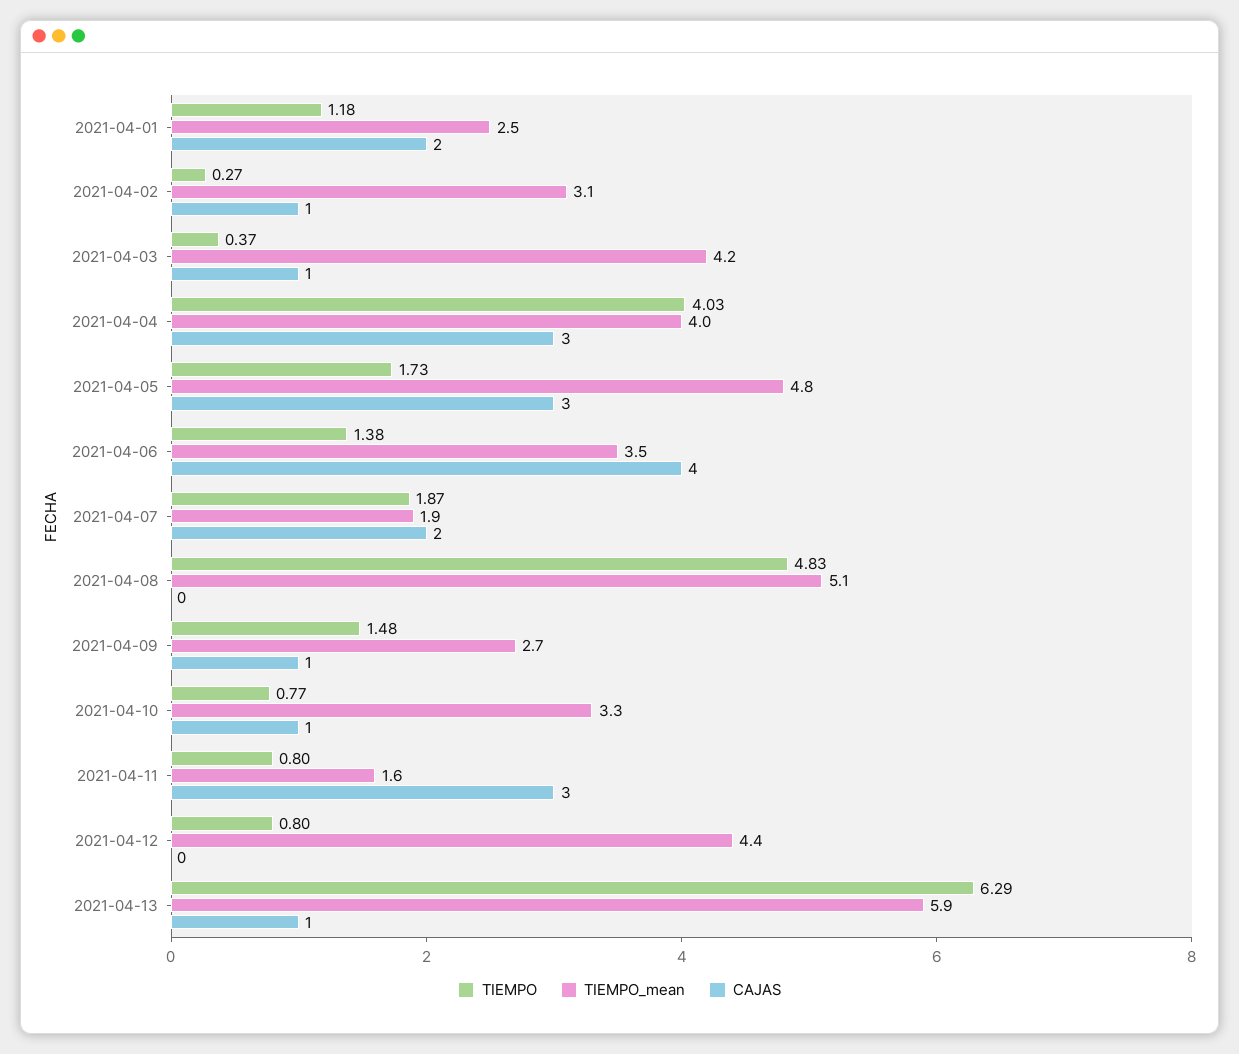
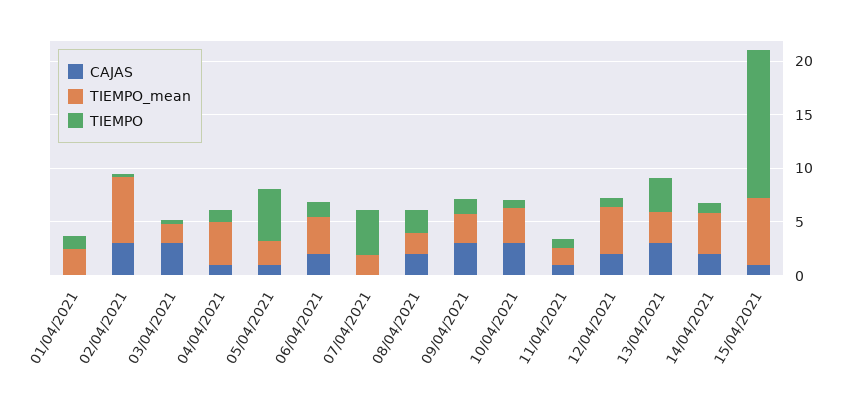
CAJAS, 2021-04-01: 2 -> 0
TIEMPO_mean, 2021-04-02: 3.1 -> 6
CAJAS, 2021-04-02: 1 -> 3
TIEMPO_mean, 2021-04-03: 4.2 -> 2
CAJAS, 2021-04-03: 1 -> 3
TIEMPO, 2021-04-04: 4.03 -> 1
CAJAS, 2021-04-04: 3 -> 1
TIEMPO, 2021-04-05: 1.73 -> 5
TIEMPO_mean, 2021-04-05: 4.8 -> 2
CAJAS, 2021-04-05: 3 -> 1
CAJAS, 2021-04-06: 4 -> 2
TIEMPO, 2021-04-07: 1.87 -> 4
CAJAS, 2021-04-07: 2 -> 0
TIEMPO, 2021-04-08: 4.83 -> 2
TIEMPO_mean, 2021-04-08: 5.1 -> 2
CAJAS, 2021-04-08: 0 -> 2
CAJAS, 2021-04-09: 1 -> 3
CAJAS, 2021-04-10: 1 -> 3
CAJAS, 2021-04-11: 3 -> 1
CAJAS, 2021-04-12: 0 -> 2
TIEMPO, 2021-04-13: 6.29 -> 3
TIEMPO_mean, 2021-04-13: 5.9 -> 3
CAJAS, 2021-04-13: 1 -> 3
CAJAS, 14/04/2021: none -> 2
TIEMPO_mean, 14/04/2021: none -> 4
TIEMPO, 14/04/2021: none -> 1
CAJAS, 15/04/2021: none -> 1
TIEMPO_mean, 15/04/2021: none -> 6
TIEMPO, 15/04/2021: none -> 14

